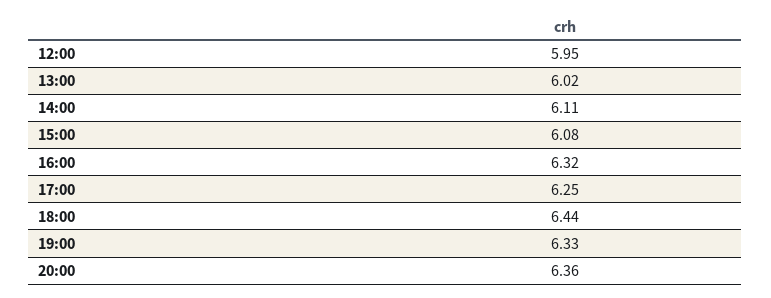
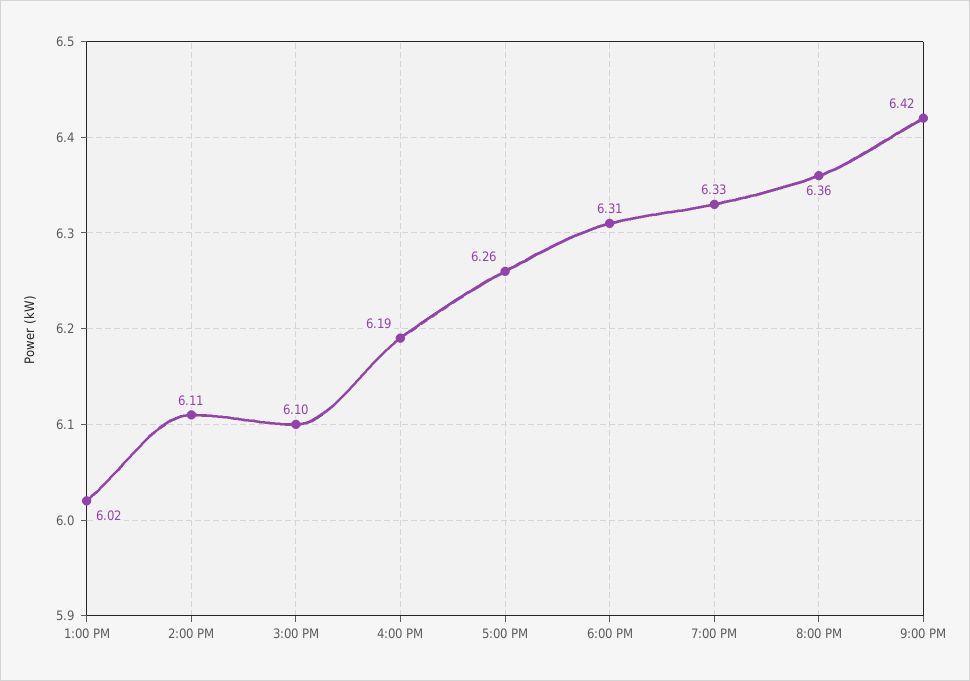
12:00: 5.95 -> none
15:00: 6.08 -> 6.1
16:00: 6.32 -> 6.19
17:00: 6.25 -> 6.26
18:00: 6.44 -> 6.31
9:00 PM: none -> 6.42

